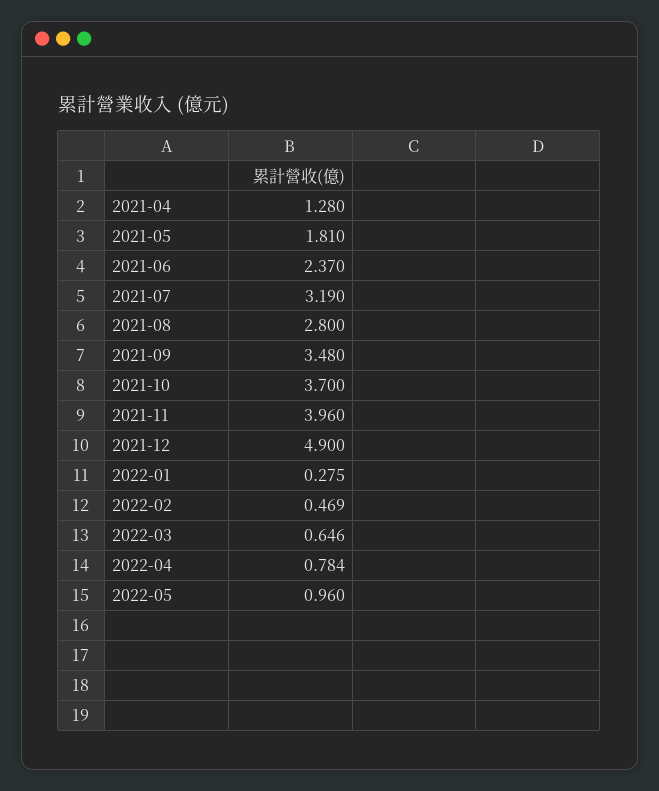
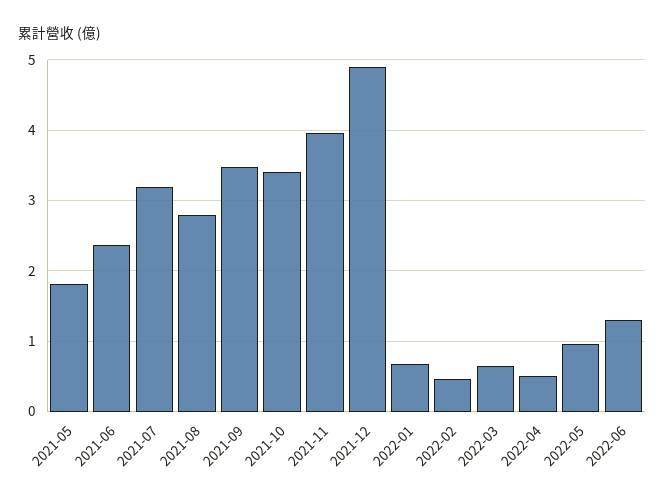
2021-04: 1.28 -> none
2021-10: 3.7 -> 3.4
2022-01: 0.275 -> 0.7
2022-04: 0.784 -> 0.5
2022-06: none -> 1.3

